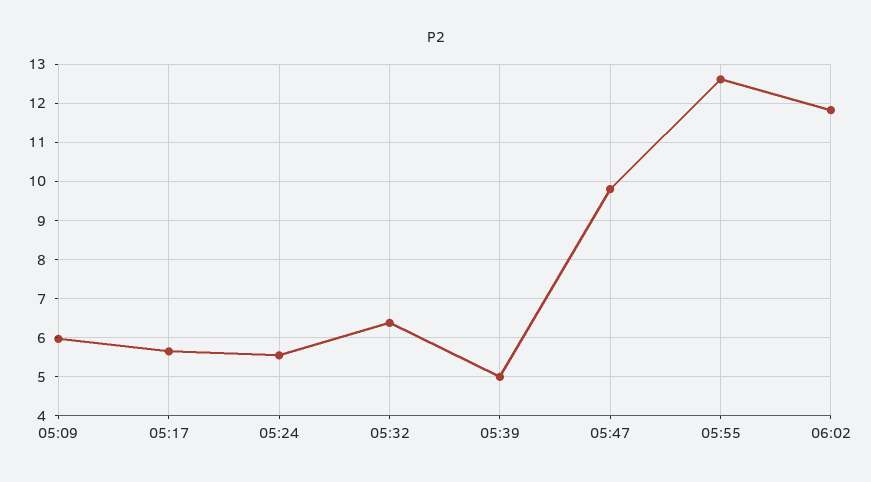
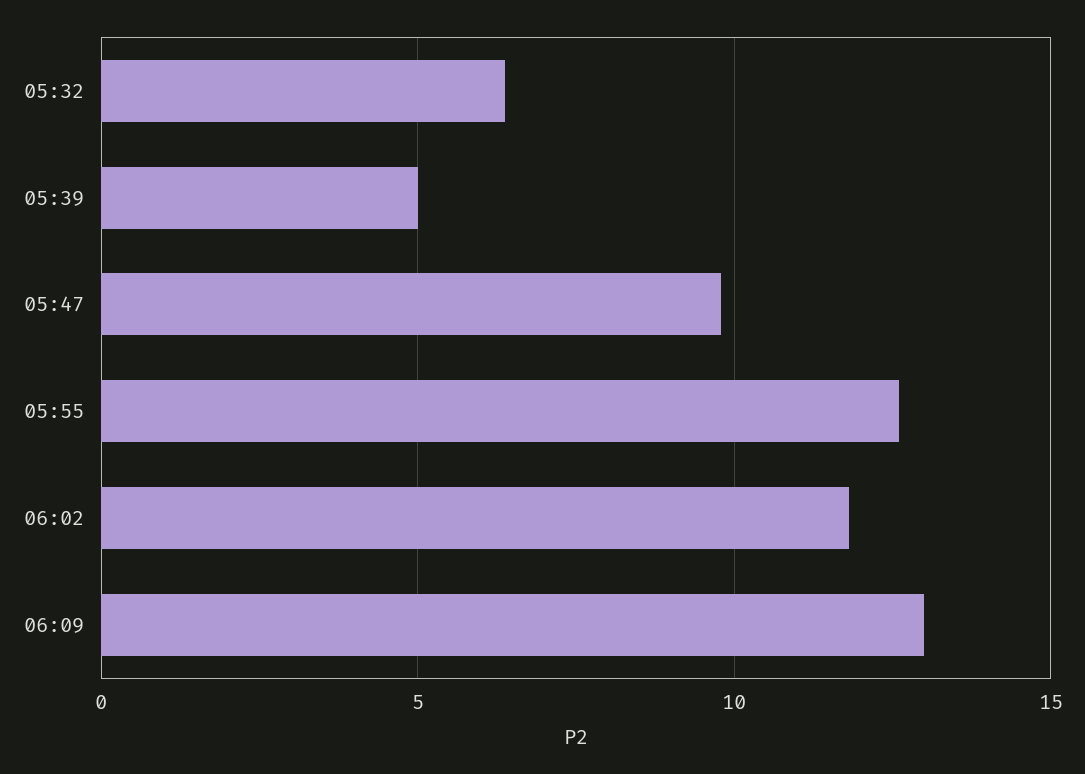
05:09: 6 -> none
05:17: 5.6 -> none
05:24: 5.6 -> none
06:09: none -> 13

